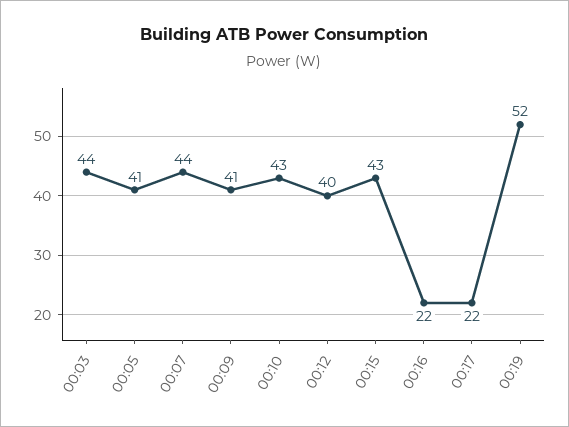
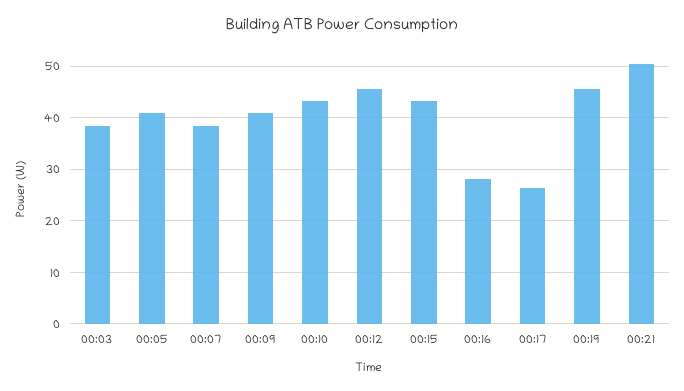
00:03: 44 -> 38
00:07: 44 -> 38
00:12: 40 -> 46
00:16: 22 -> 28
00:17: 22 -> 26
00:19: 52 -> 46
00:21: none -> 50

